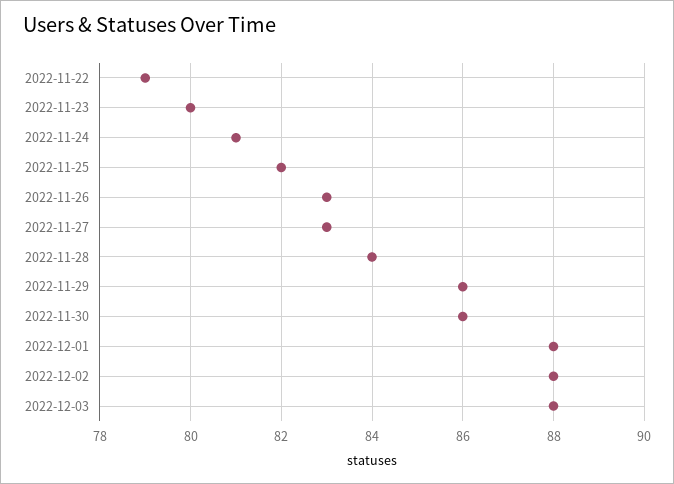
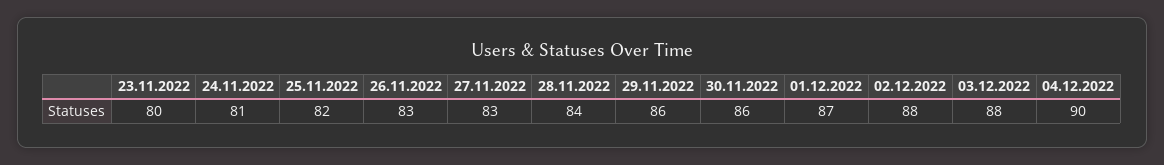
2022-11-22: 79 -> none
2022-12-01: 88 -> 87
04.12.2022: none -> 90

